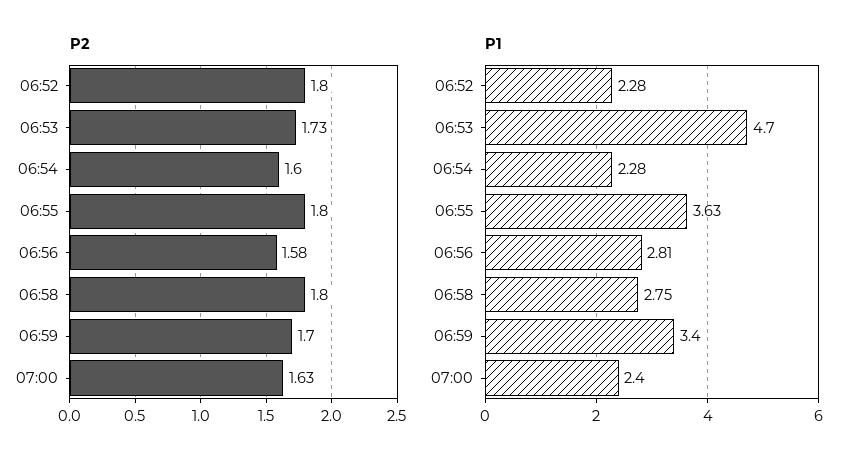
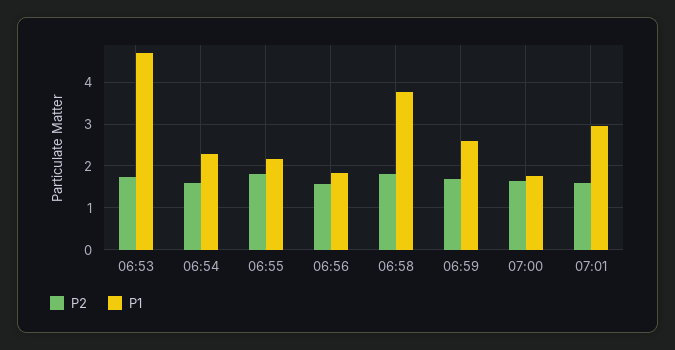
P2, 06:52: 1.8 -> none
P1, 06:52: 2.28 -> none
P1, 06:55: 3.63 -> 2.2
P1, 06:56: 2.81 -> 1.8
P1, 06:58: 2.75 -> 3.8
P1, 06:59: 3.4 -> 2.6
P1, 07:00: 2.4 -> 1.8
P2, 07:01: none -> 1.6
P1, 07:01: none -> 3

